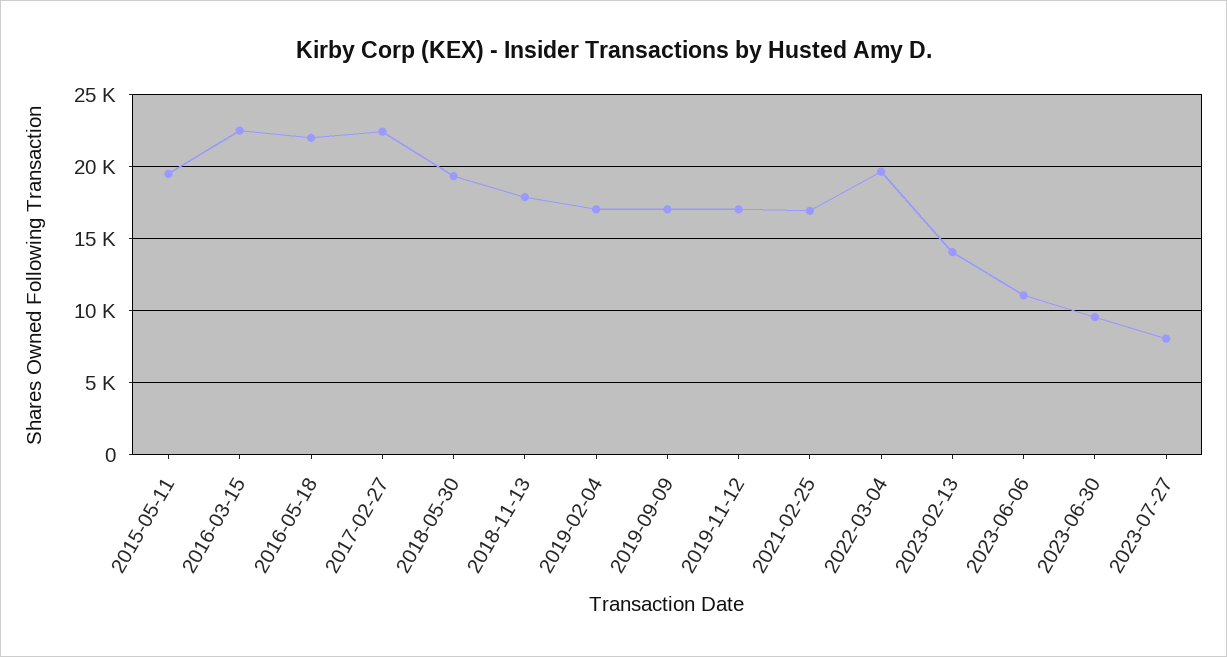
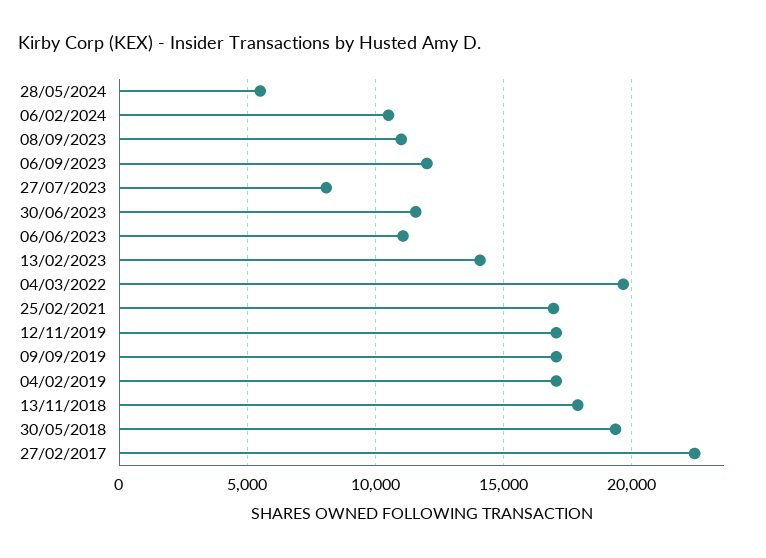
2015-05-11: 19500 -> none
2016-03-15: 22500 -> none
2016-05-18: 22000 -> none
2023-06-30: 9500 -> 11500
28/05/2024: none -> 5500
06/02/2024: none -> 10500
08/09/2023: none -> 11000
06/09/2023: none -> 12000

